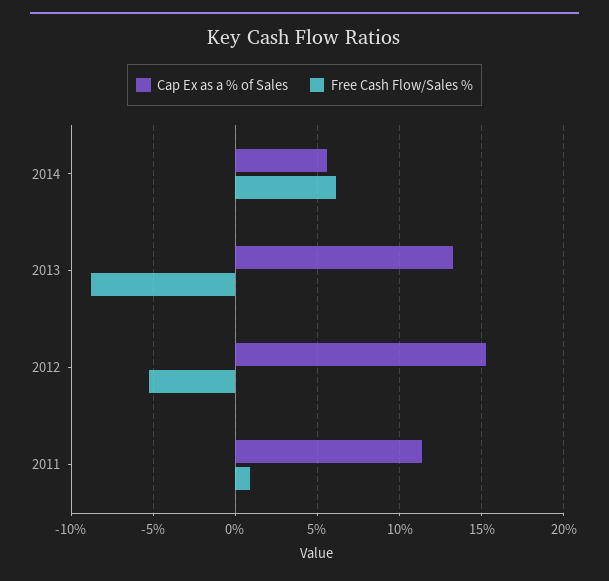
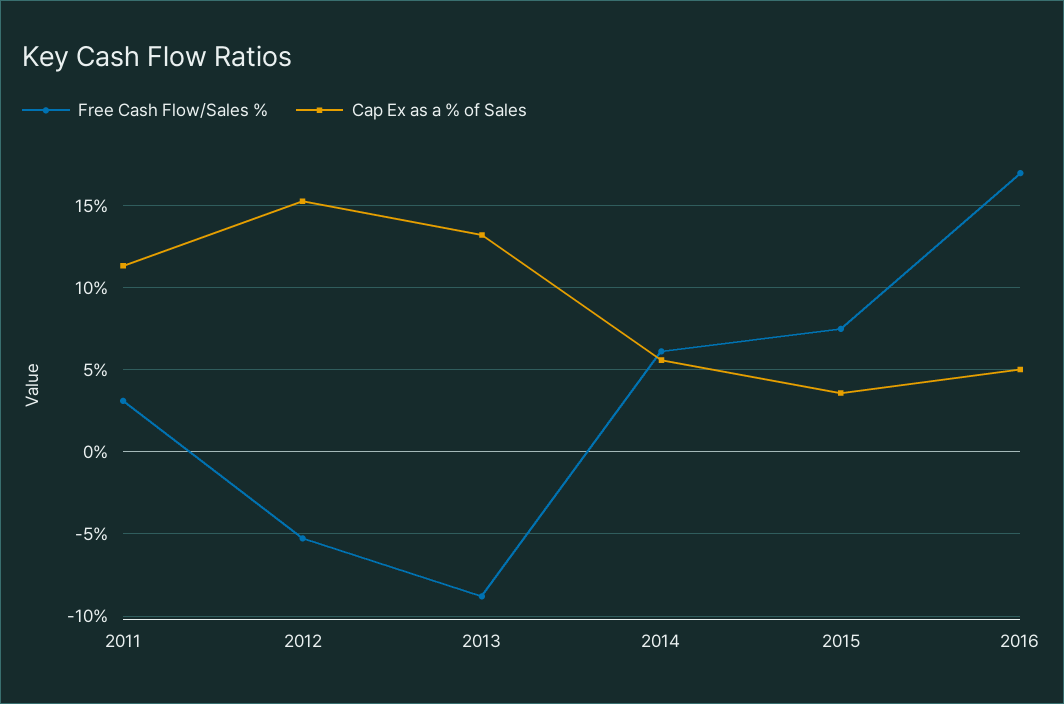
Free Cash Flow/Sales %, 2011: 1 -> 3
Free Cash Flow/Sales %, 2015: none -> 7.5
Cap Ex as a % of Sales, 2015: none -> 3.5
Free Cash Flow/Sales %, 2016: none -> 17
Cap Ex as a % of Sales, 2016: none -> 5

